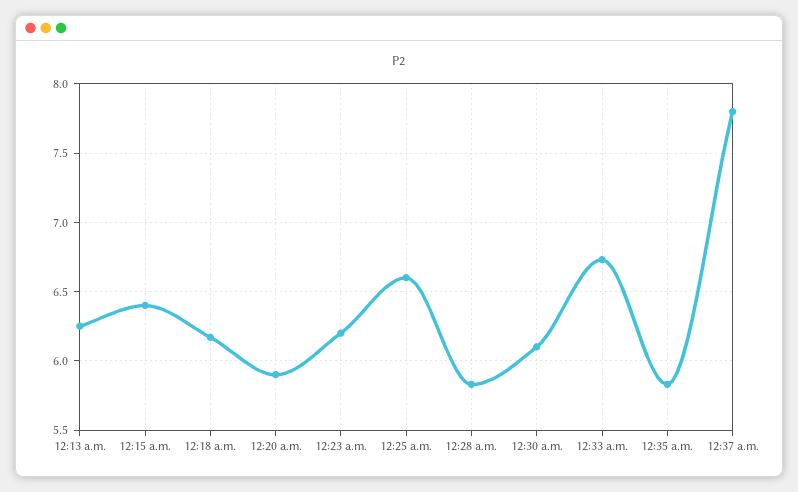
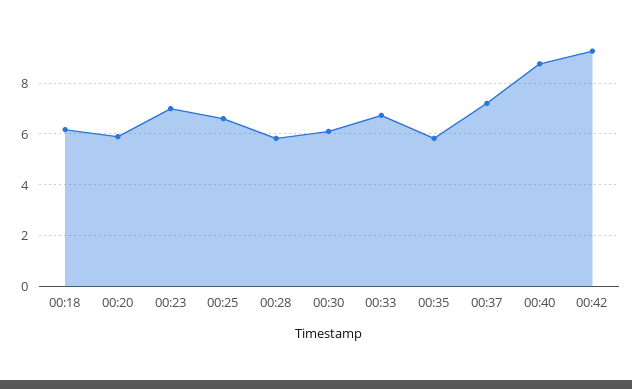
12:13 a.m.: 6.25 -> none
12:15 a.m.: 6.4 -> none
12:23 a.m.: 6.2 -> 7
12:37 a.m.: 7.8 -> 7.25
00:40: none -> 8.75
00:42: none -> 9.25

